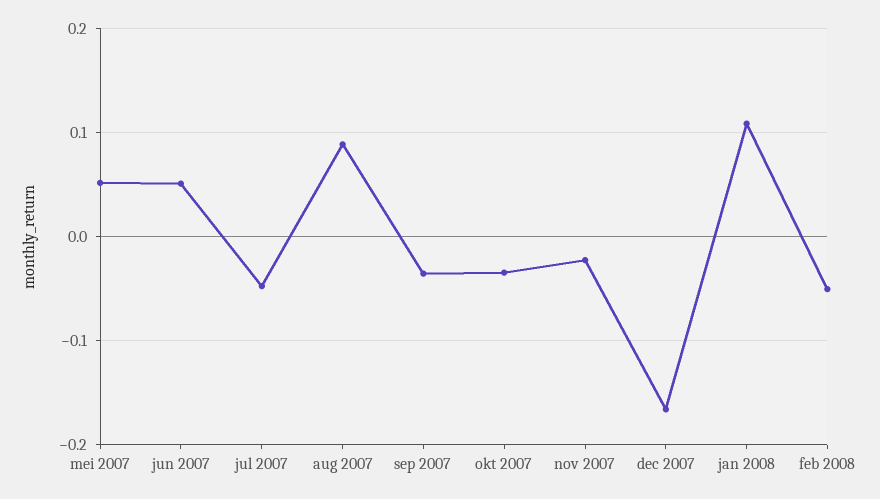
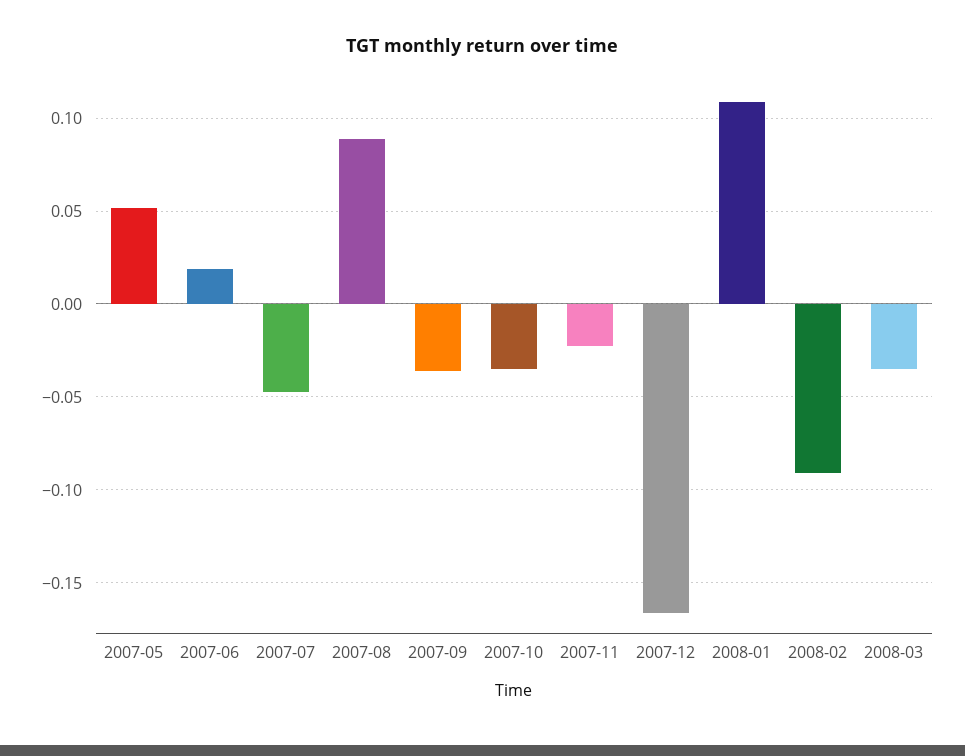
jun 2007: 0.05 -> 0.02
feb 2008: -0.05 -> -0.09
2008-03: none -> -0.035

